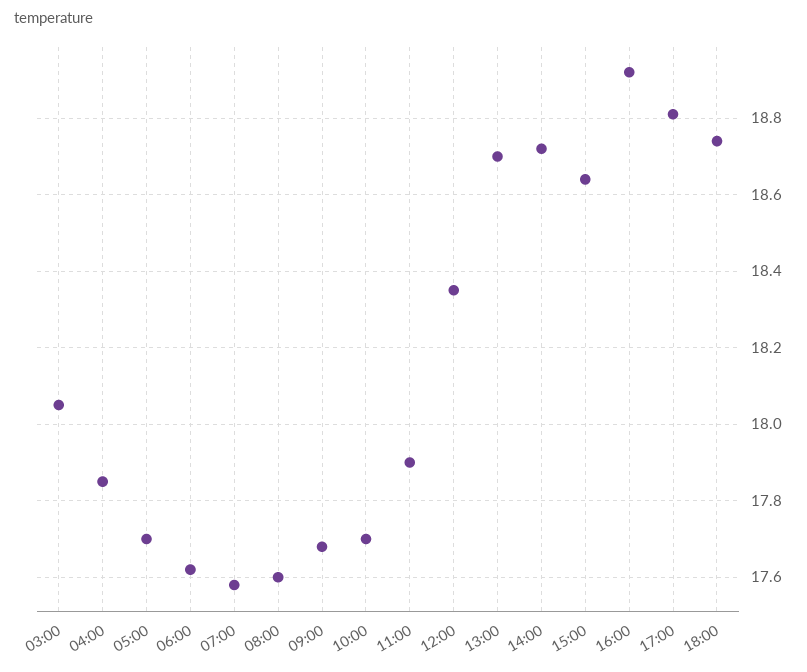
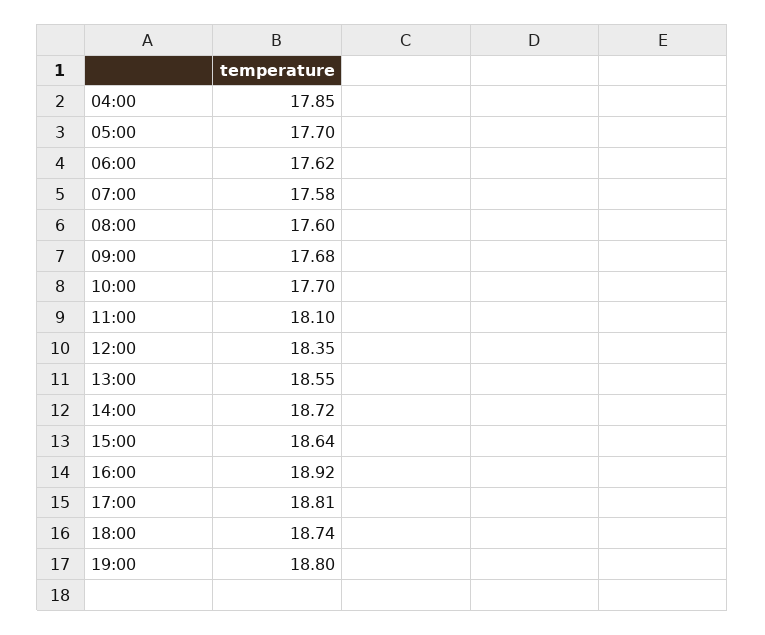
03:00: 18.05 -> none
11:00: 17.9 -> 18.1
13:00: 18.7 -> 18.55
19:00: none -> 18.8

